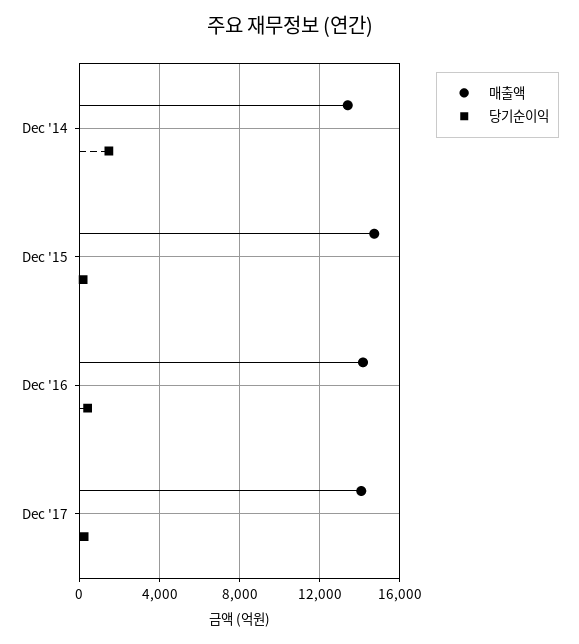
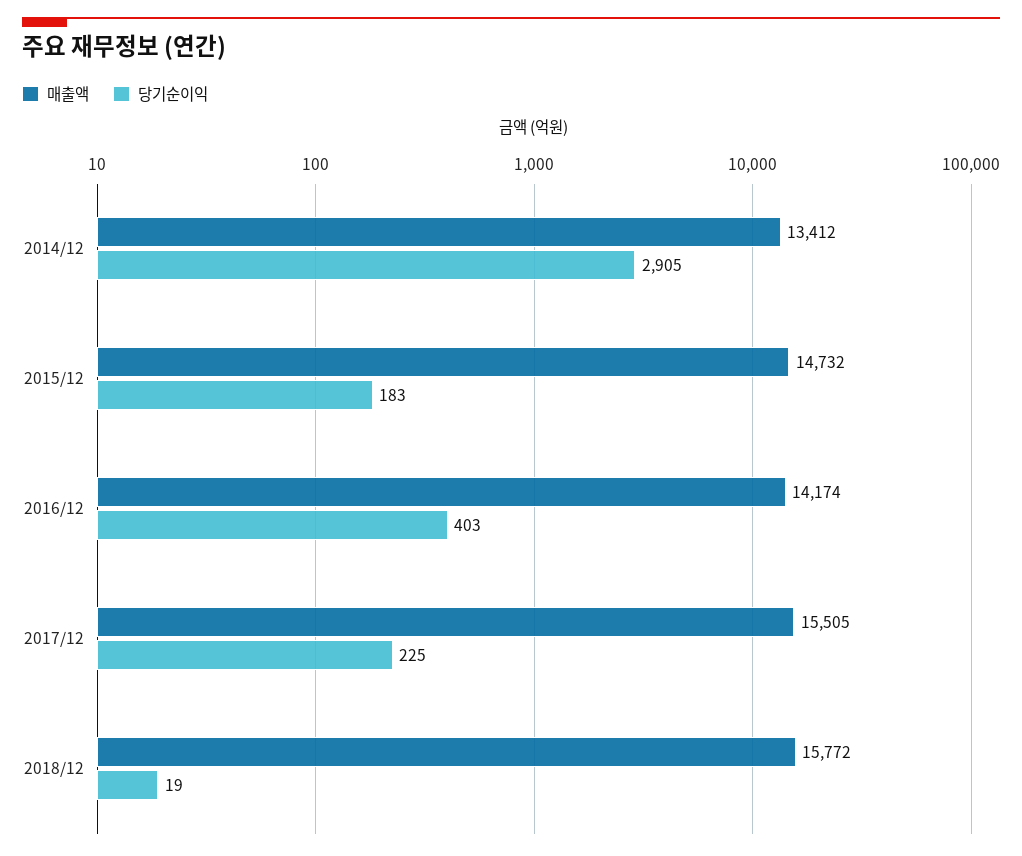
당기순이익, Dec '14: 1500 -> 2905
매출액, Dec '17: 14000 -> 15505
매출액, 2018/12: none -> 15772
당기순이익, 2018/12: none -> 19

